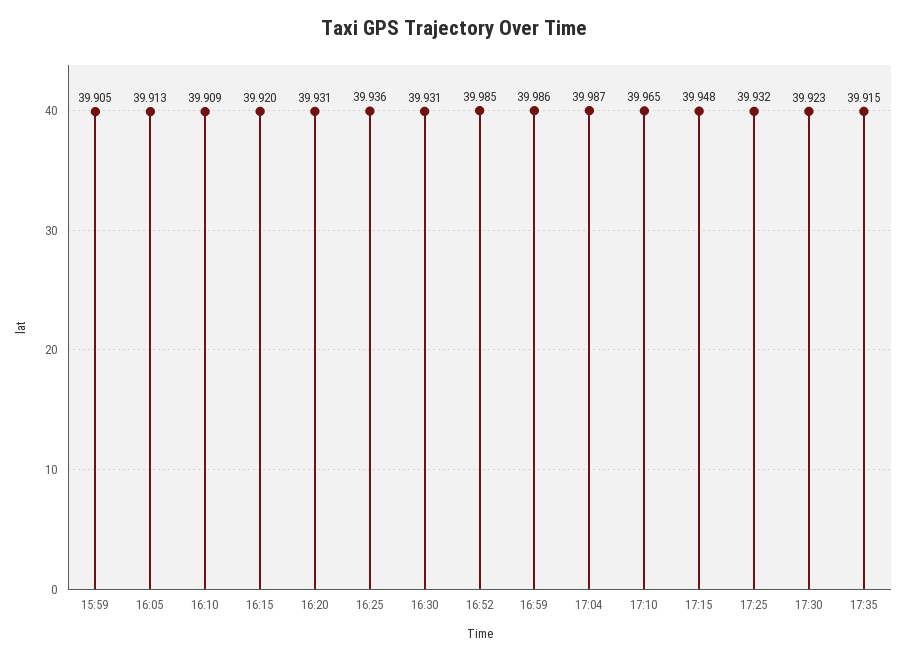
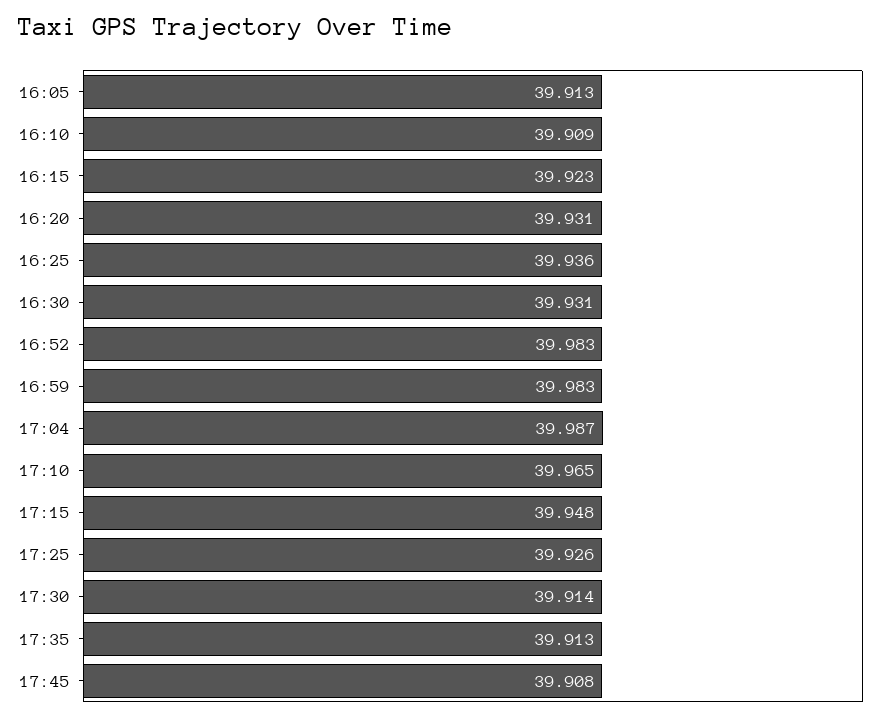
15:59: 39.905 -> none
16:15: 39.92 -> 39.923
16:52: 39.985 -> 39.983
16:59: 39.986 -> 39.983
17:25: 39.932 -> 39.926
17:30: 39.923 -> 39.914
17:35: 39.915 -> 39.913
17:45: none -> 39.908

